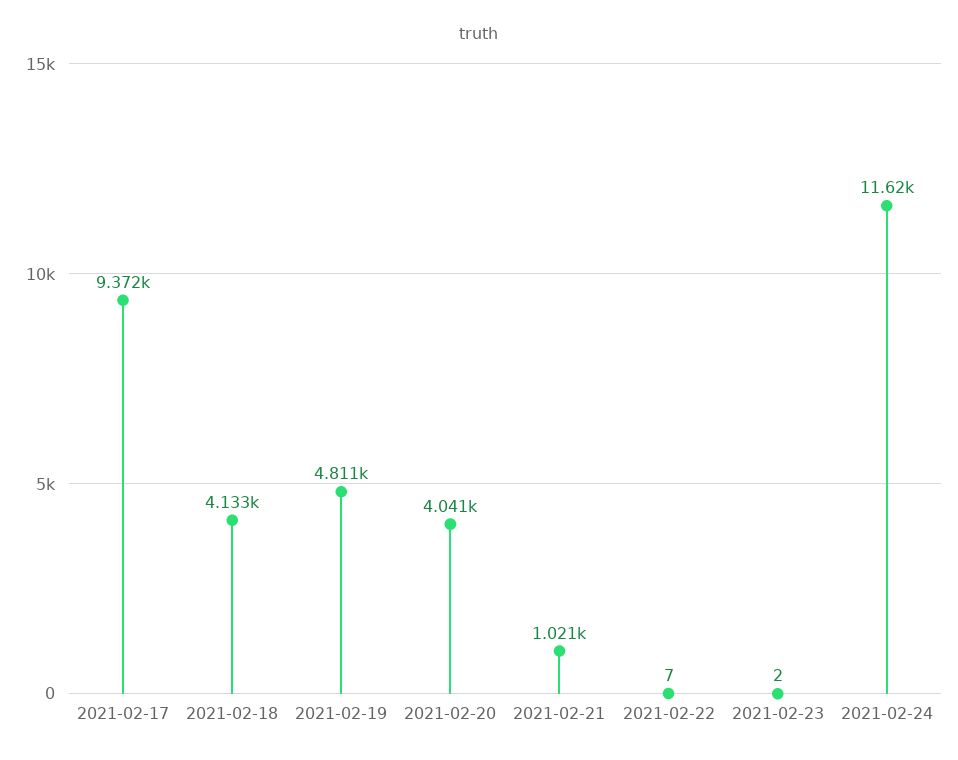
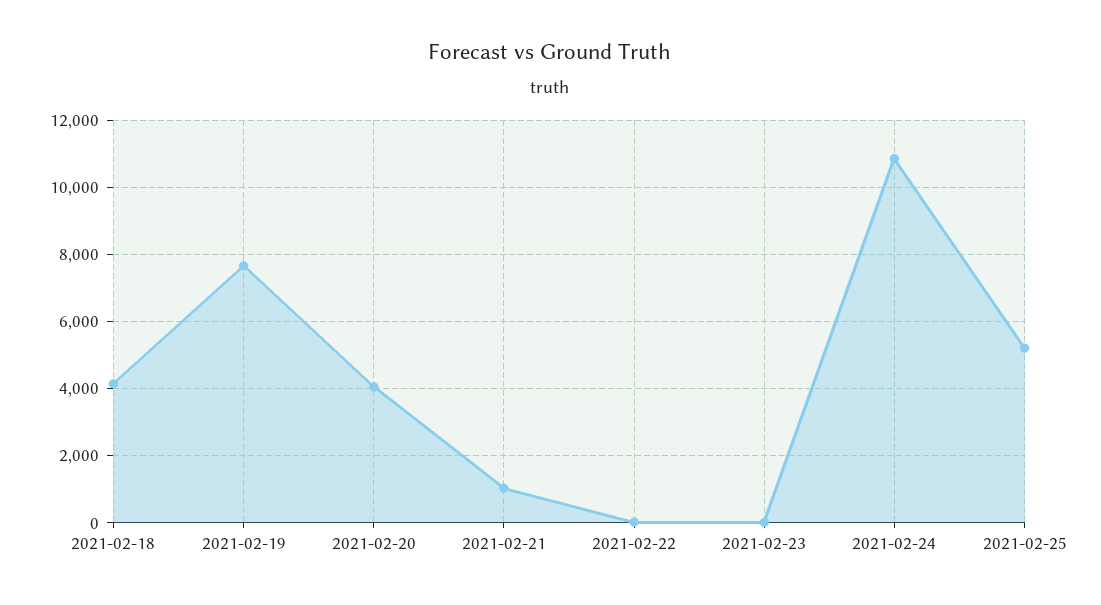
2021-02-17: 9372 -> none
2021-02-19: 4811 -> 7600
2021-02-24: 11620 -> 10800
2021-02-25: none -> 5200

